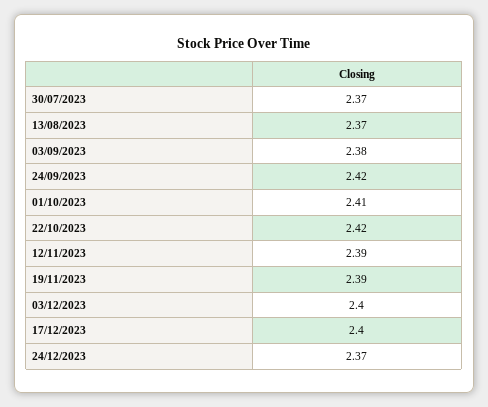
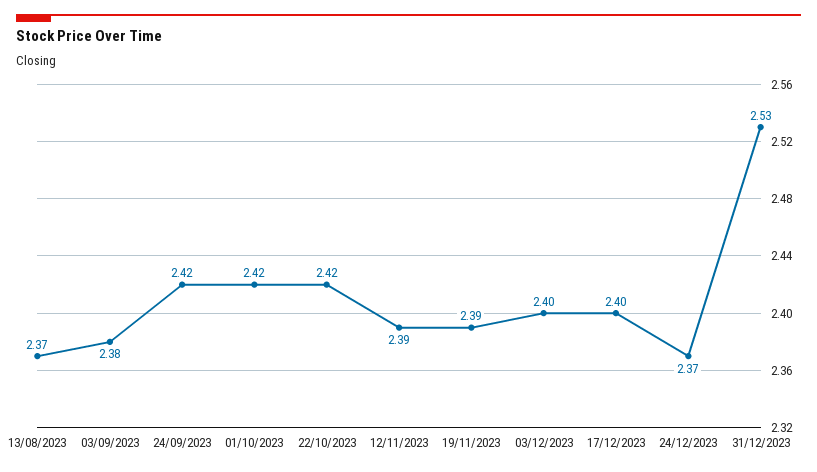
30/07/2023: 2.37 -> none
01/10/2023: 2.41 -> 2.42
31/12/2023: none -> 2.53

